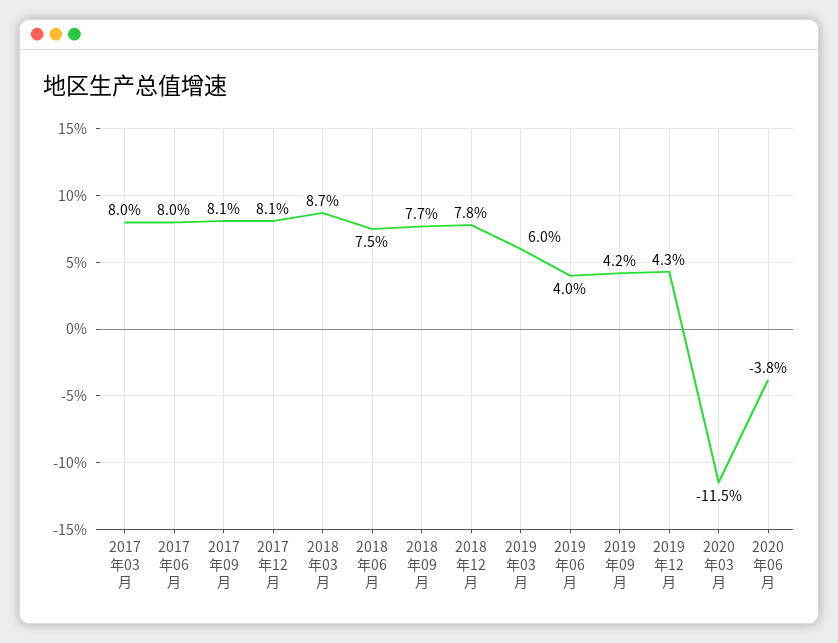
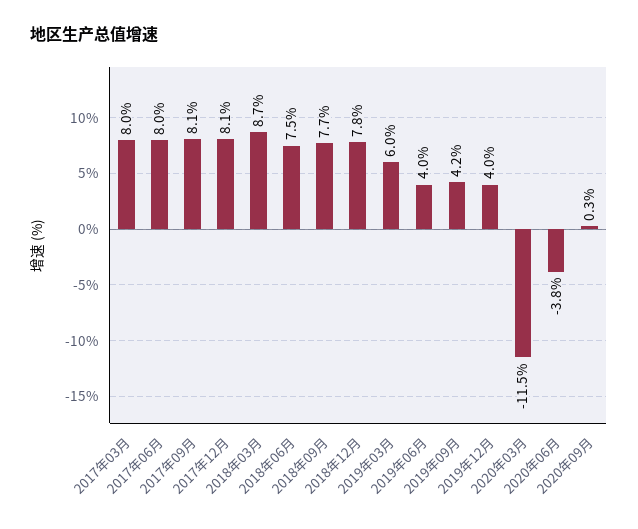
2019年12月: 4.3 -> 4
2020年09月: none -> 0.3

